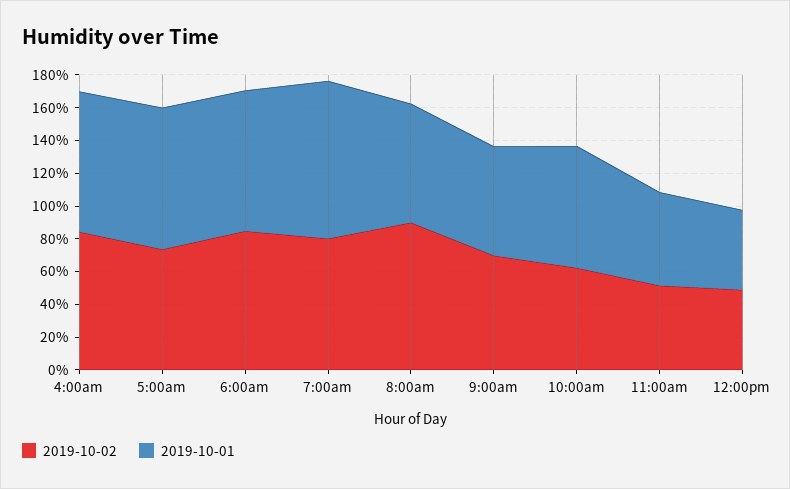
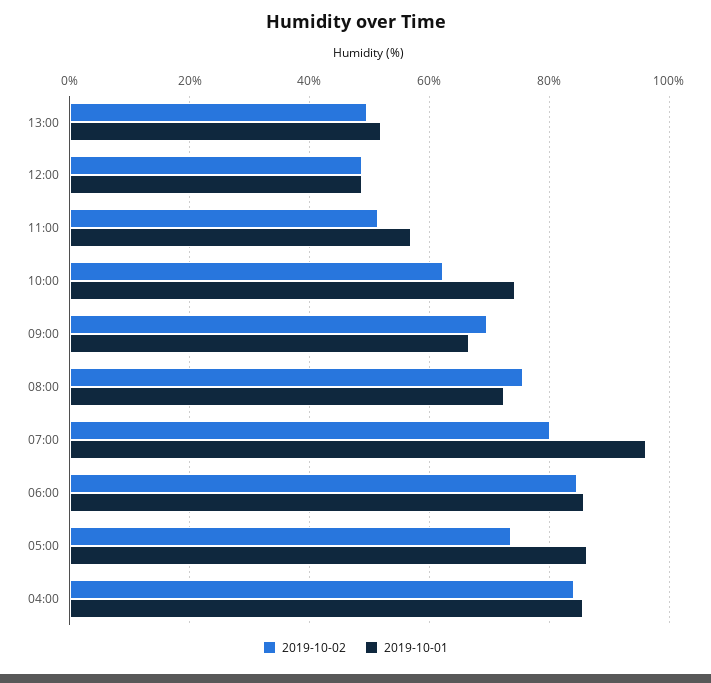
2019-10-02, 8:00am: 90 -> 76
2019-10-02, 13:00: none -> 50
2019-10-01, 13:00: none -> 52

